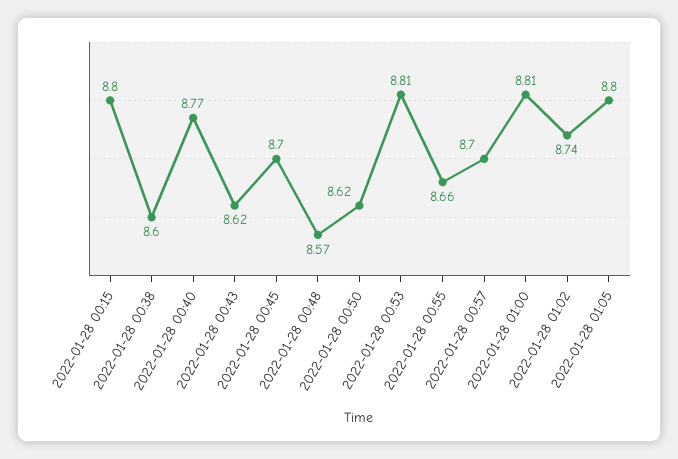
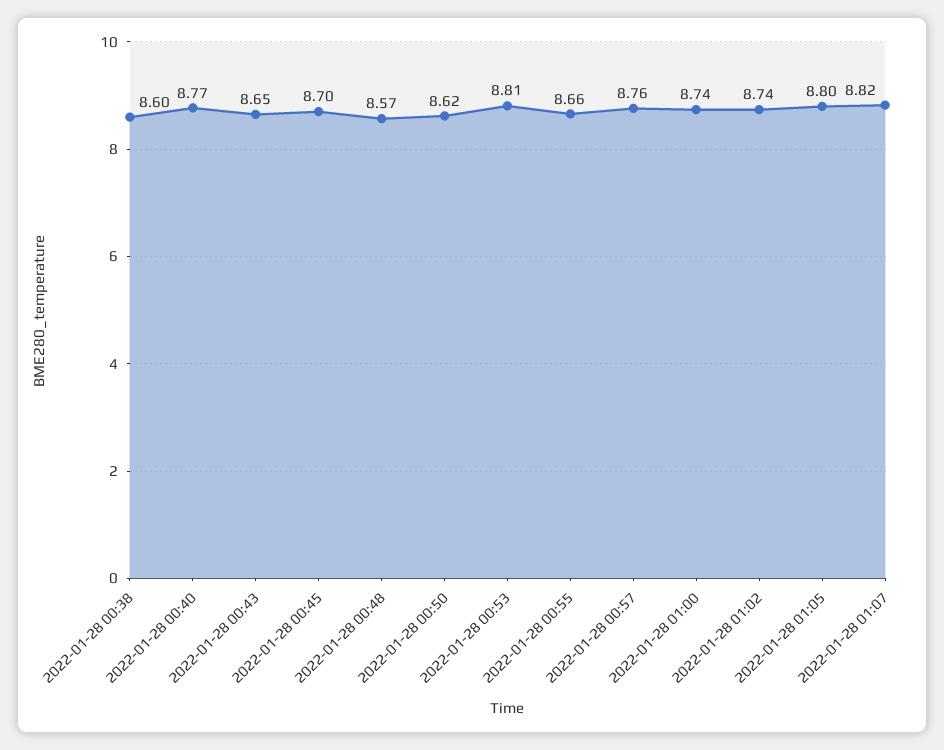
2022-01-28 00:15: 8.8 -> none
2022-01-28 00:43: 8.62 -> 8.65
2022-01-28 00:57: 8.7 -> 8.76
2022-01-28 01:00: 8.81 -> 8.74
2022-01-28 01:07: none -> 8.82

